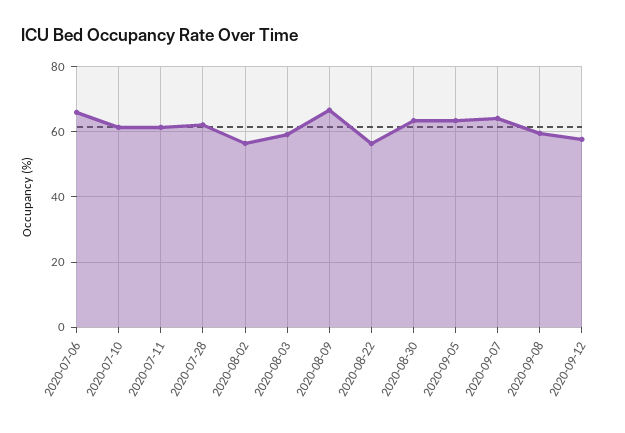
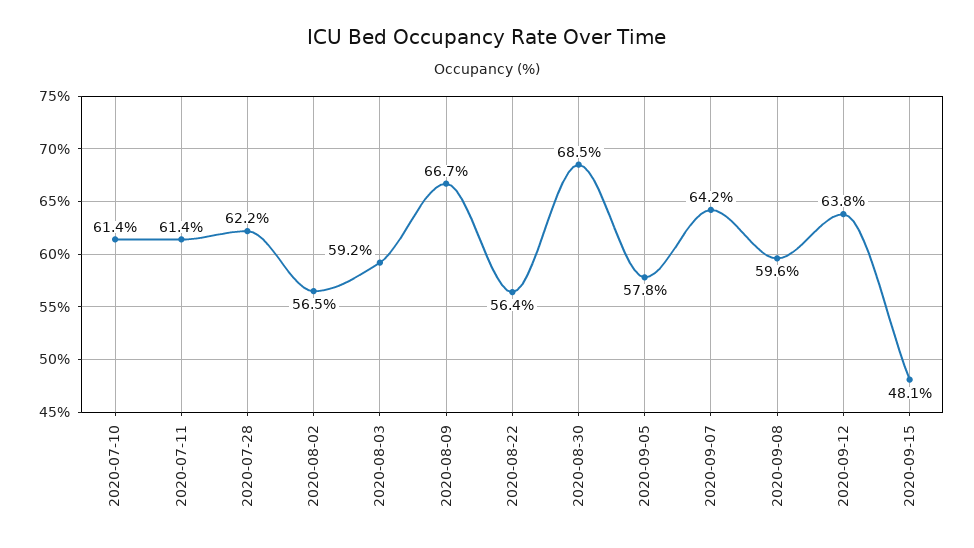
2020-07-06: 66 -> none
2020-08-30: 64 -> 68.5
2020-09-05: 64 -> 57.8
2020-09-12: 58 -> 63.8
2020-09-15: none -> 48.1

